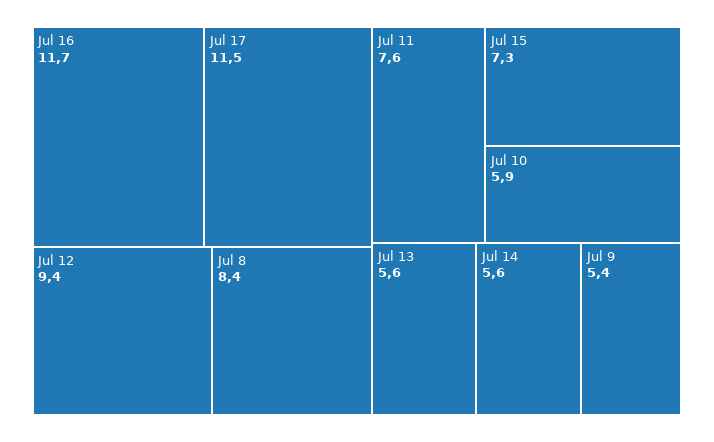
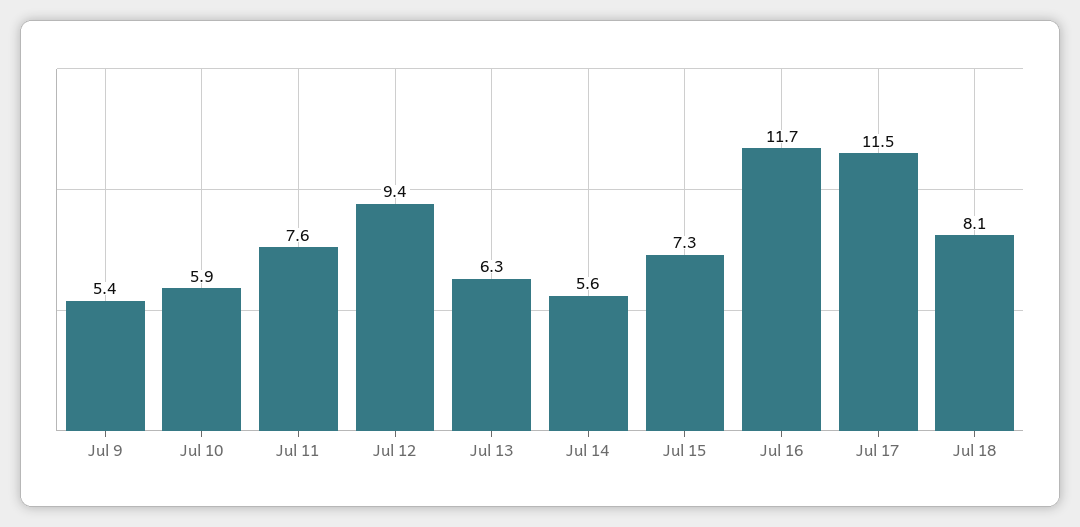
Jul 8: 8.4 -> none
Jul 13: 5.6 -> 6.3
Jul 18: none -> 8.1

